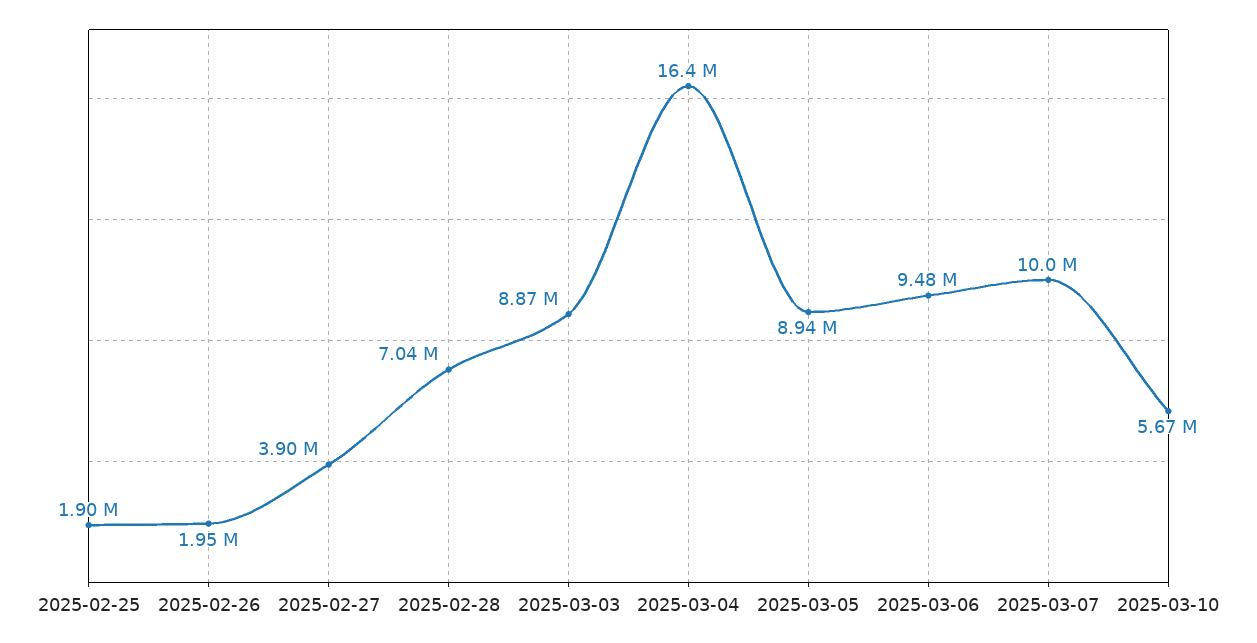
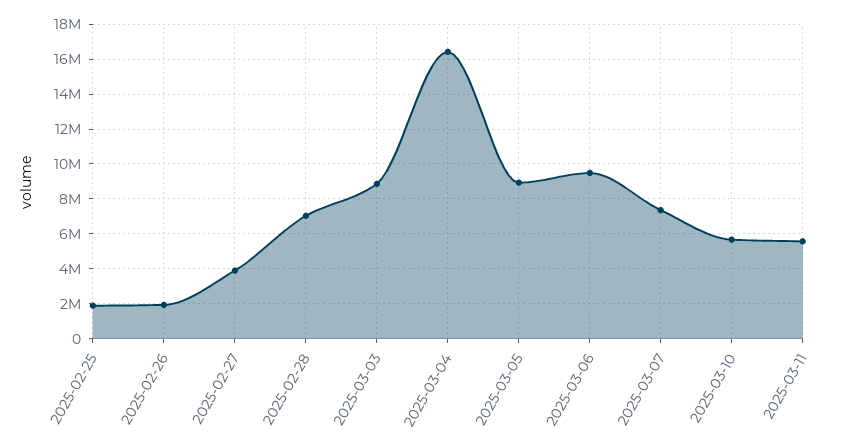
2025-03-07: 10000000 -> 7500000
2025-03-11: none -> 5500000

